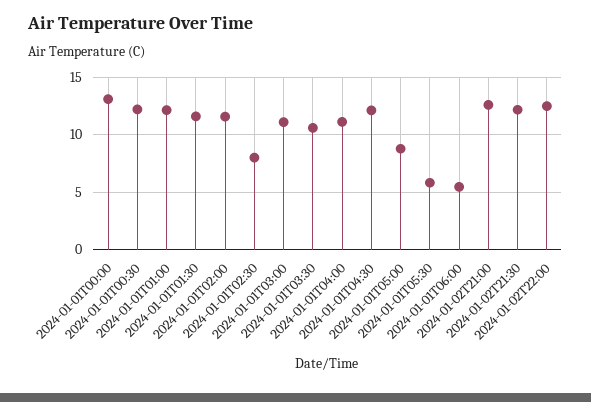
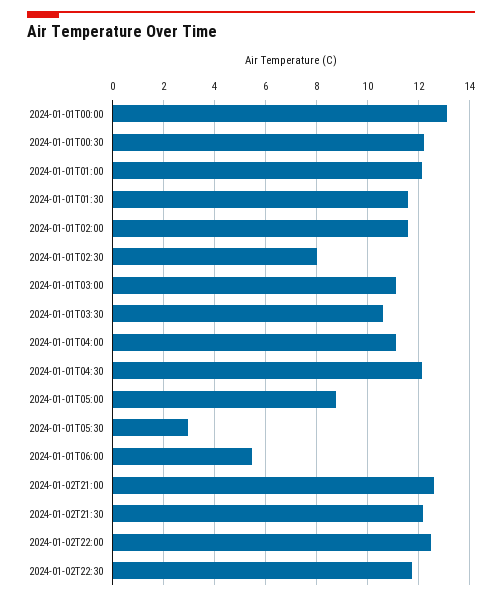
2024-01-01T05:30: 6 -> 3
2024-01-02T22:30: none -> 11.75

